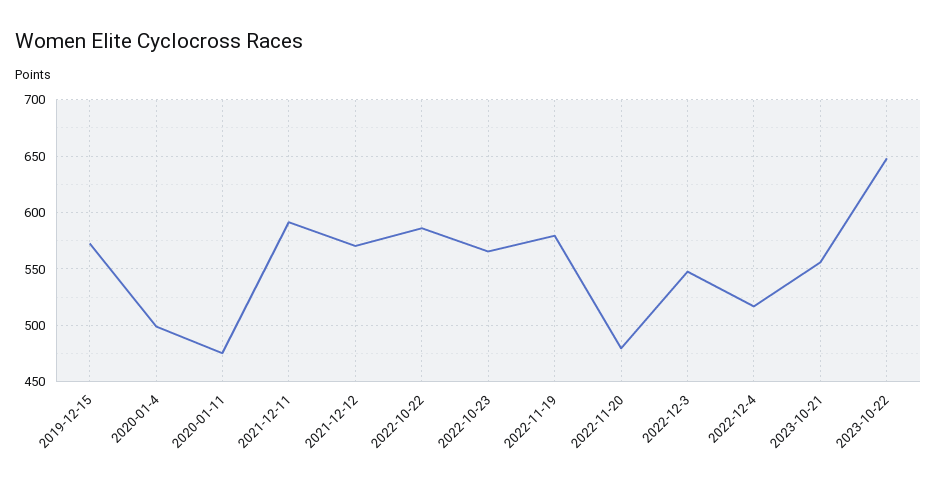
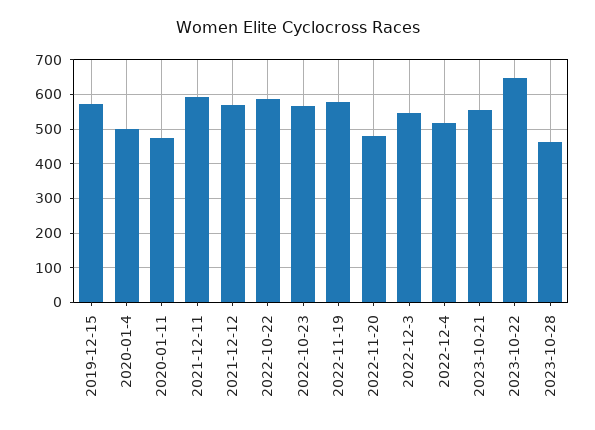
2023-10-28: none -> 460

